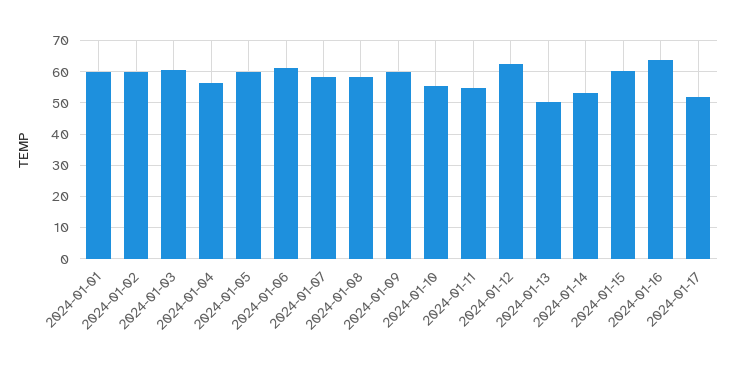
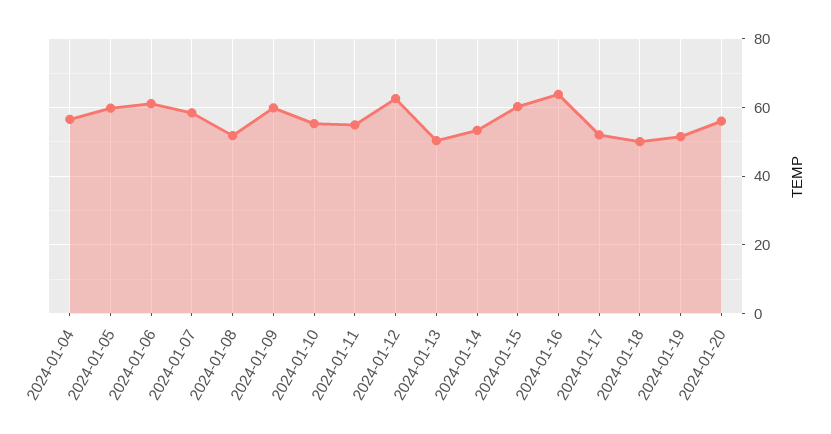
2024-01-01: 60 -> none
2024-01-02: 60 -> none
2024-01-03: 60 -> none
2024-01-08: 58 -> 52
2024-01-18: none -> 50
2024-01-19: none -> 52
2024-01-20: none -> 56

